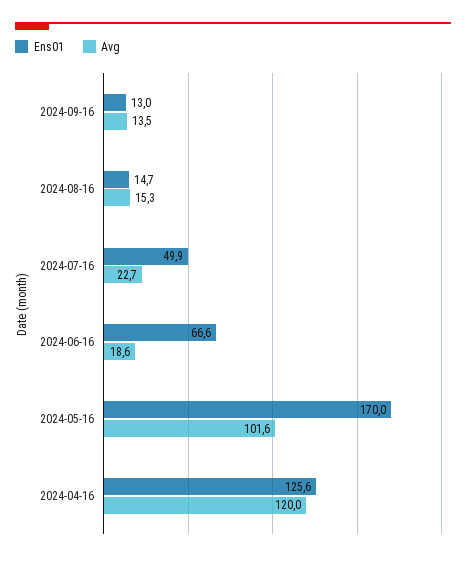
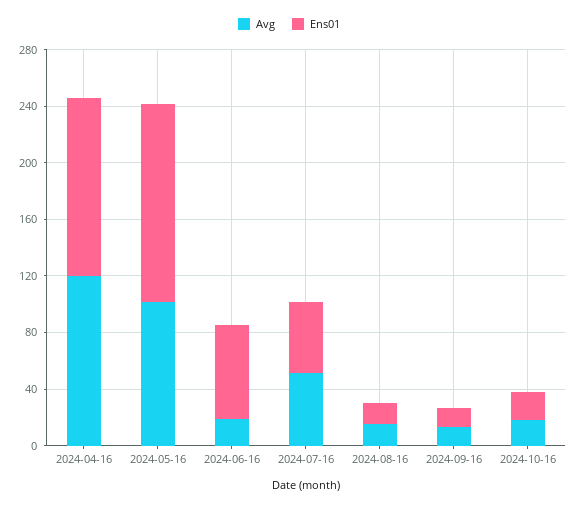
Avg, 2024-07-16: 22.7 -> 50
Ens01, 2024-05-16: 170 -> 140
Avg, 2024-10-16: none -> 20
Ens01, 2024-10-16: none -> 20

